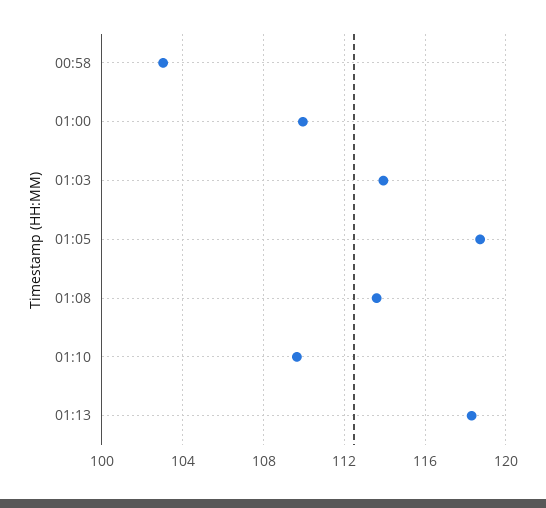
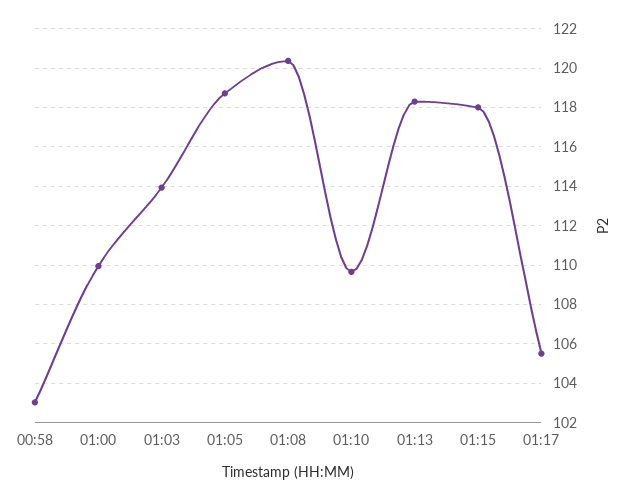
01:08: 113.5 -> 120.5
01:15: none -> 118
01:17: none -> 105.5

